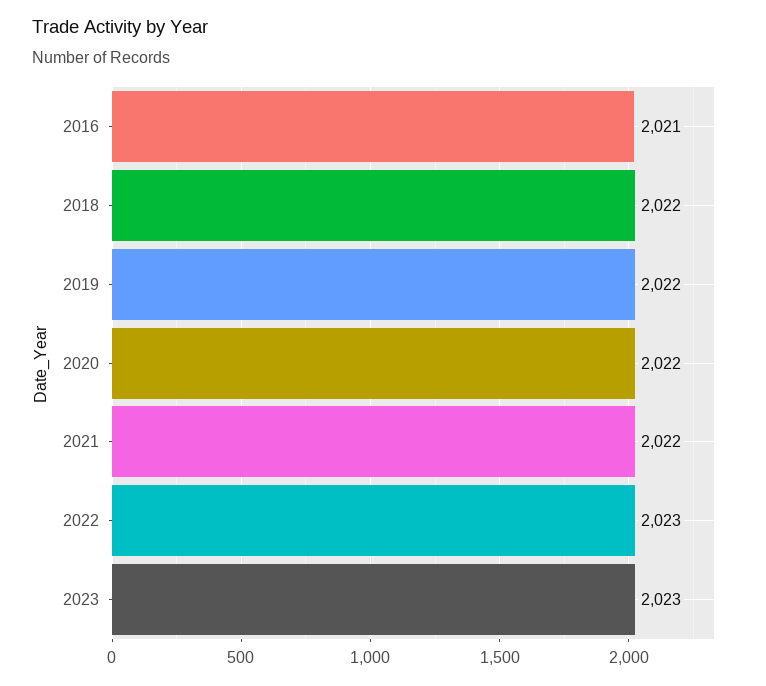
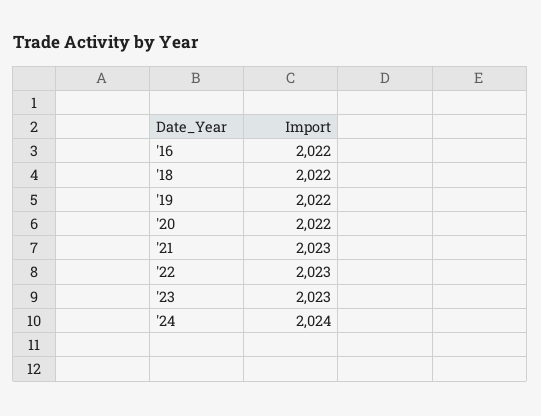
2016: 2021 -> 2022
2021: 2022 -> 2023
'24: none -> 2024

